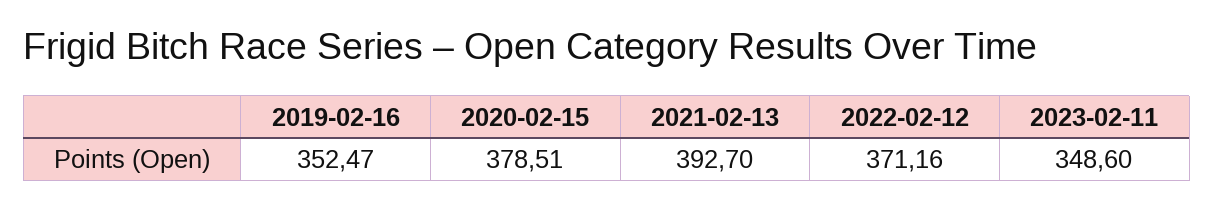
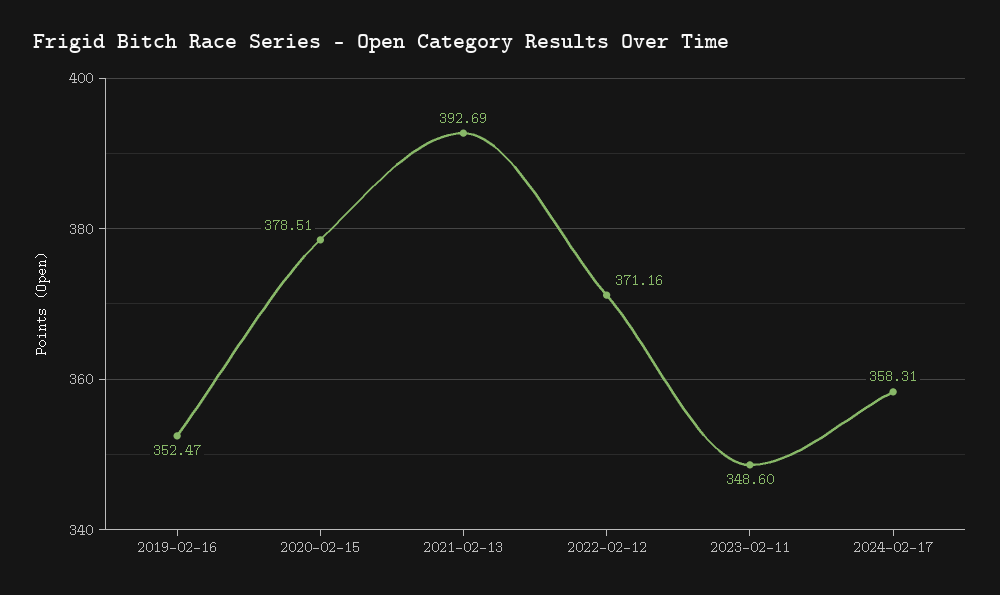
2021-02-13: 392.7 -> 392.69
2024-02-17: none -> 358.31

